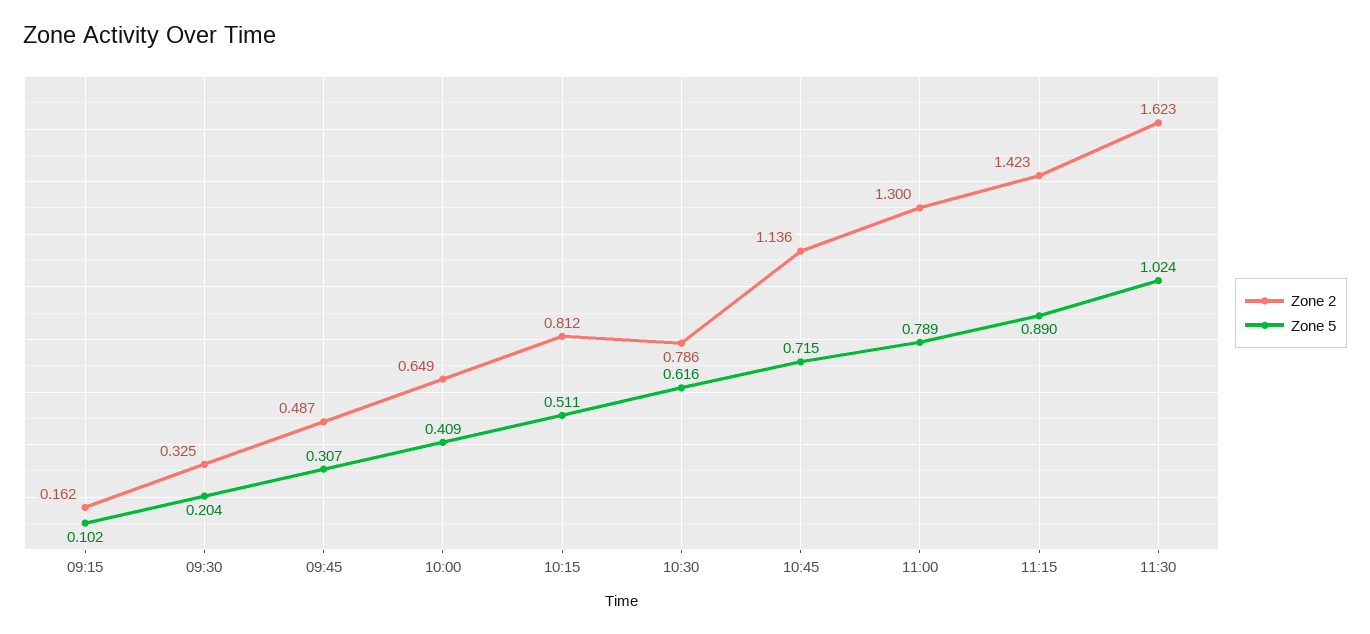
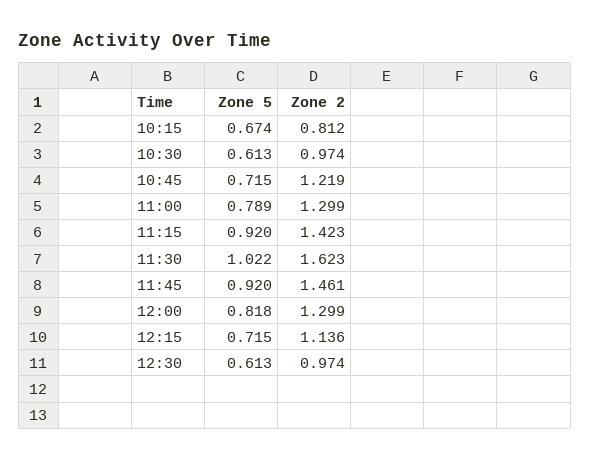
Zone 2, 09:15: 0.162 -> none
Zone 5, 09:15: 0.102 -> none
Zone 2, 09:30: 0.325 -> none
Zone 5, 09:30: 0.204 -> none
Zone 2, 09:45: 0.487 -> none
Zone 5, 09:45: 0.307 -> none
Zone 2, 10:00: 0.649 -> none
Zone 5, 10:00: 0.409 -> none
Zone 5, 10:15: 0.511 -> 0.674
Zone 2, 10:30: 0.786 -> 0.974
Zone 5, 10:30: 0.616 -> 0.613
Zone 2, 10:45: 1.136 -> 1.219
Zone 2, 11:00: 1.3 -> 1.299
Zone 5, 11:15: 0.89 -> 0.92
Zone 5, 11:30: 1.024 -> 1.022
Zone 5, 11:45: none -> 0.92
Zone 2, 11:45: none -> 1.461
Zone 5, 12:00: none -> 0.818
Zone 2, 12:00: none -> 1.299
Zone 5, 12:15: none -> 0.715
Zone 2, 12:15: none -> 1.136
Zone 5, 12:30: none -> 0.613
Zone 2, 12:30: none -> 0.974

